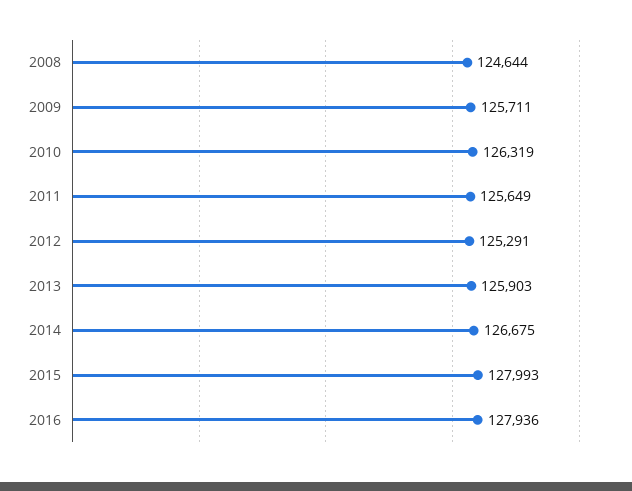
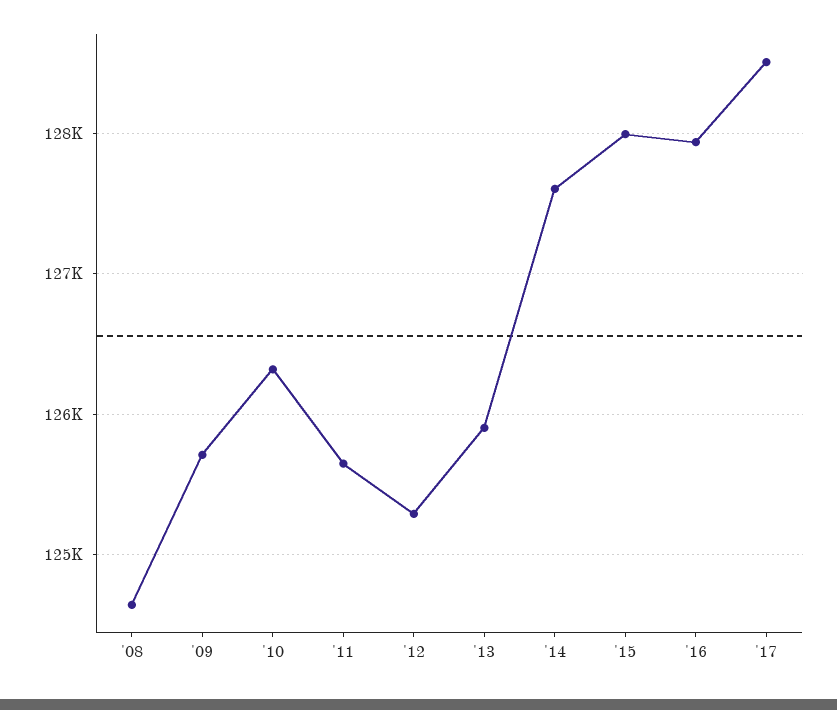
2014: 126675 -> 127600
'17: none -> 128500

